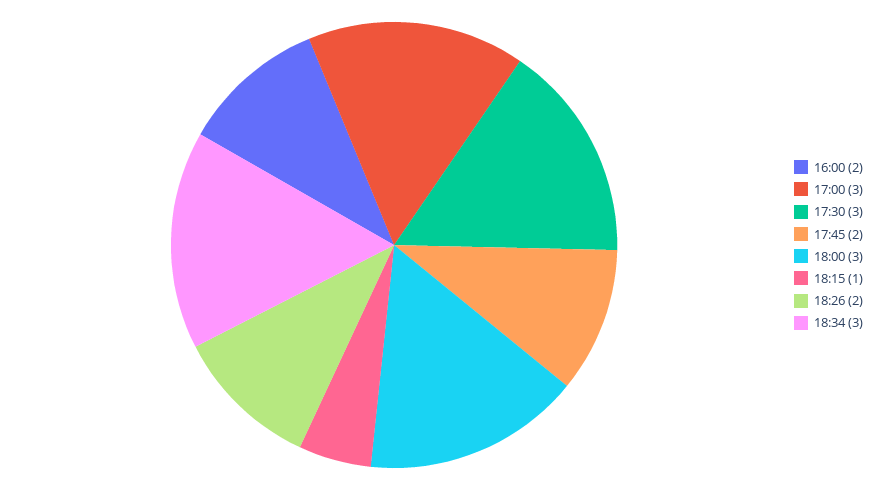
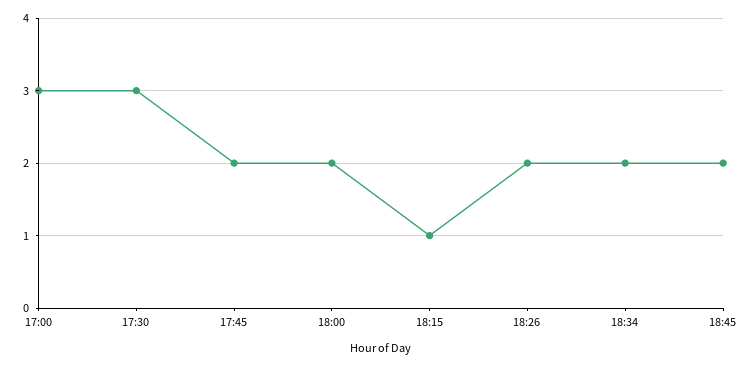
16:00: 2 -> none
18:00: 3 -> 2
18:34: 3 -> 2
18:45: none -> 2

